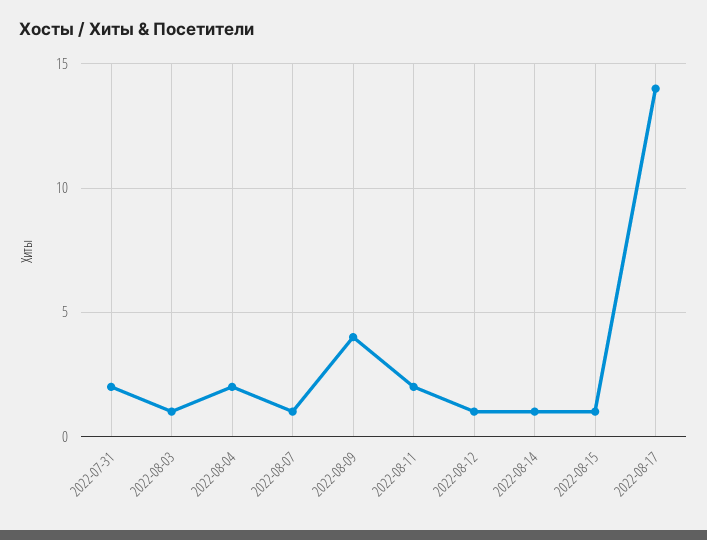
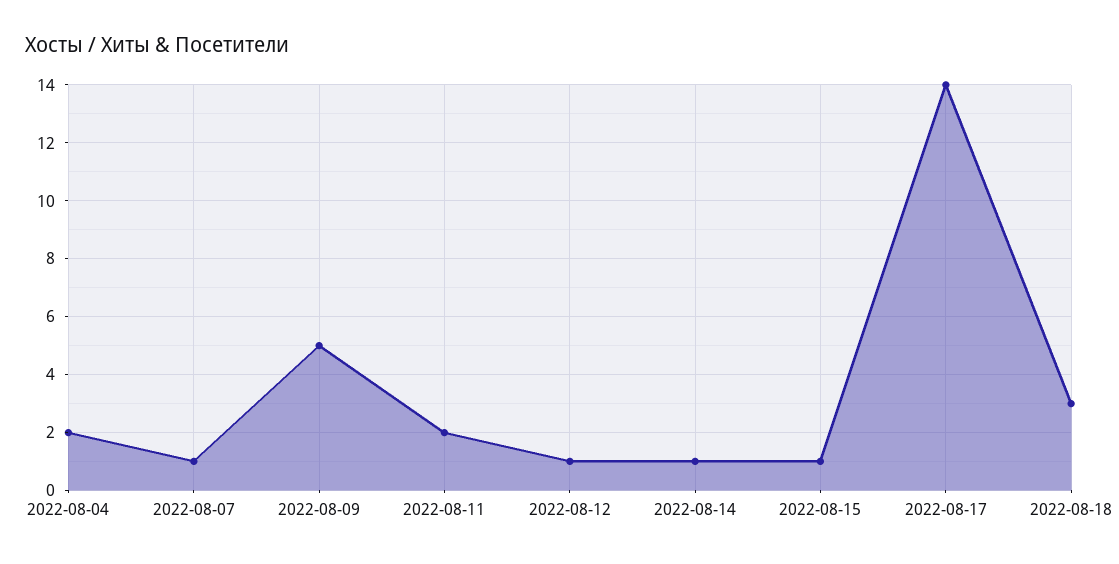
2022-07-31: 2 -> none
2022-08-03: 1 -> none
2022-08-09: 4 -> 5
2022-08-18: none -> 3

